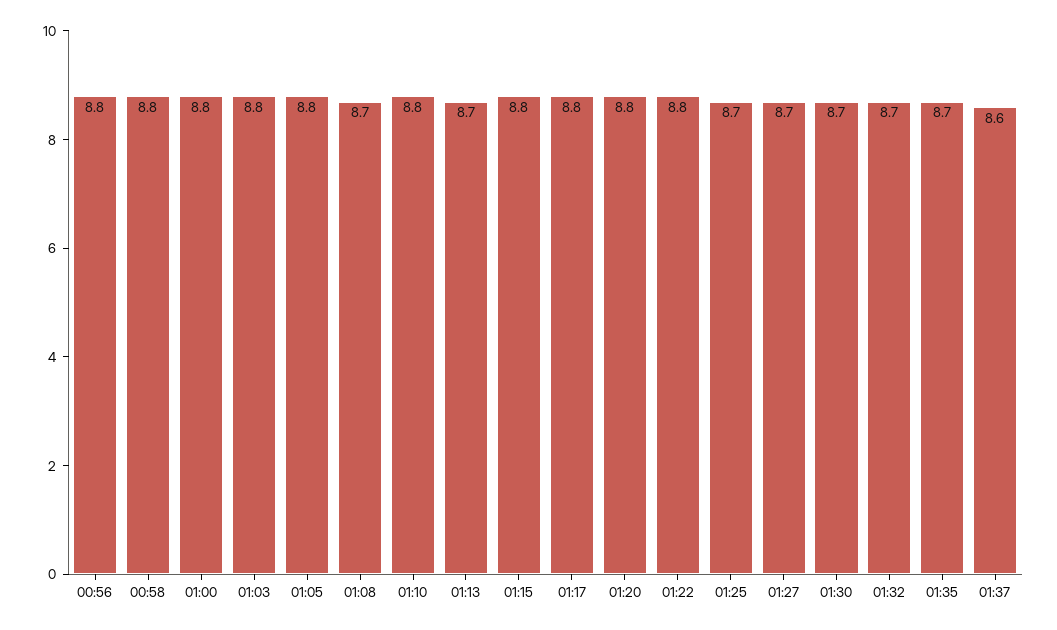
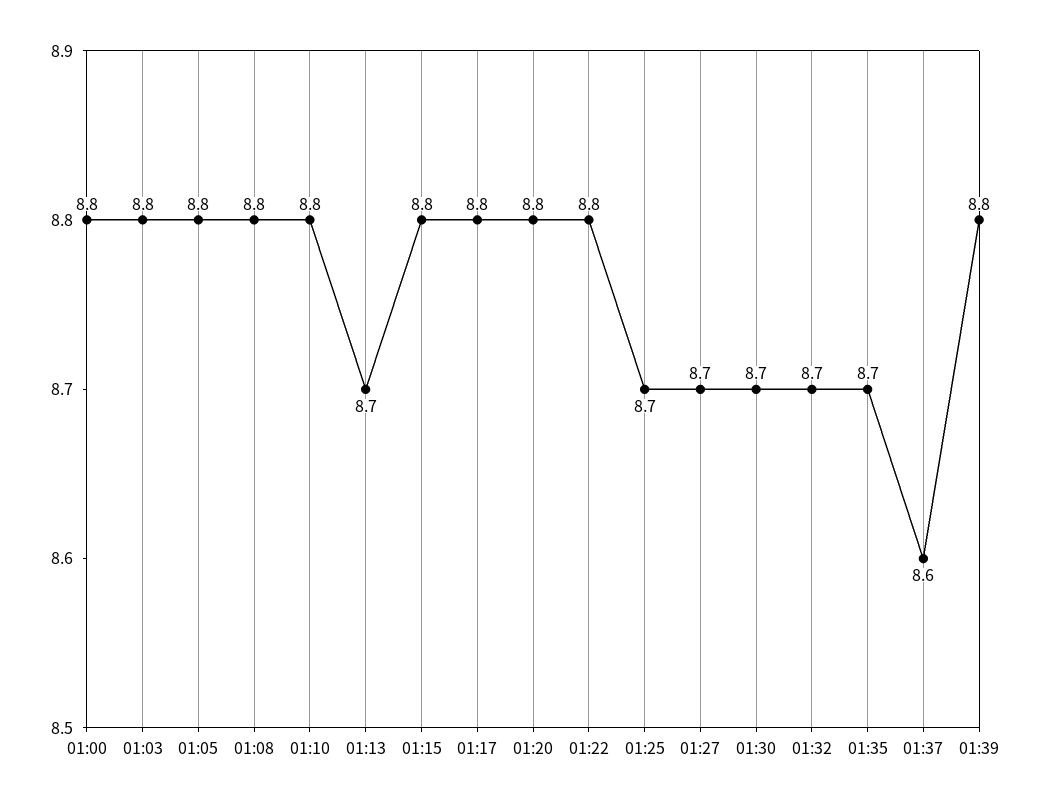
00:56: 8.8 -> none
00:58: 8.8 -> none
01:08: 8.7 -> 8.8
01:39: none -> 8.8

